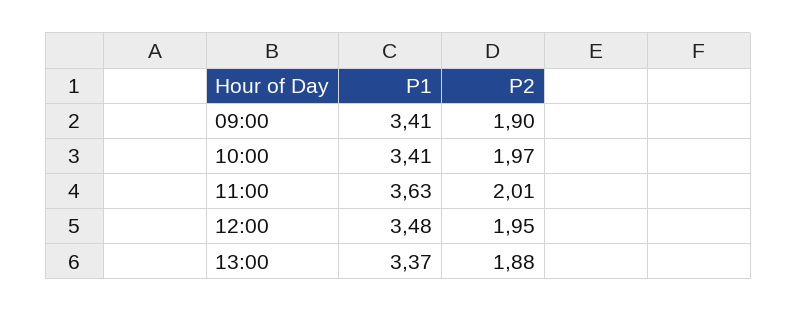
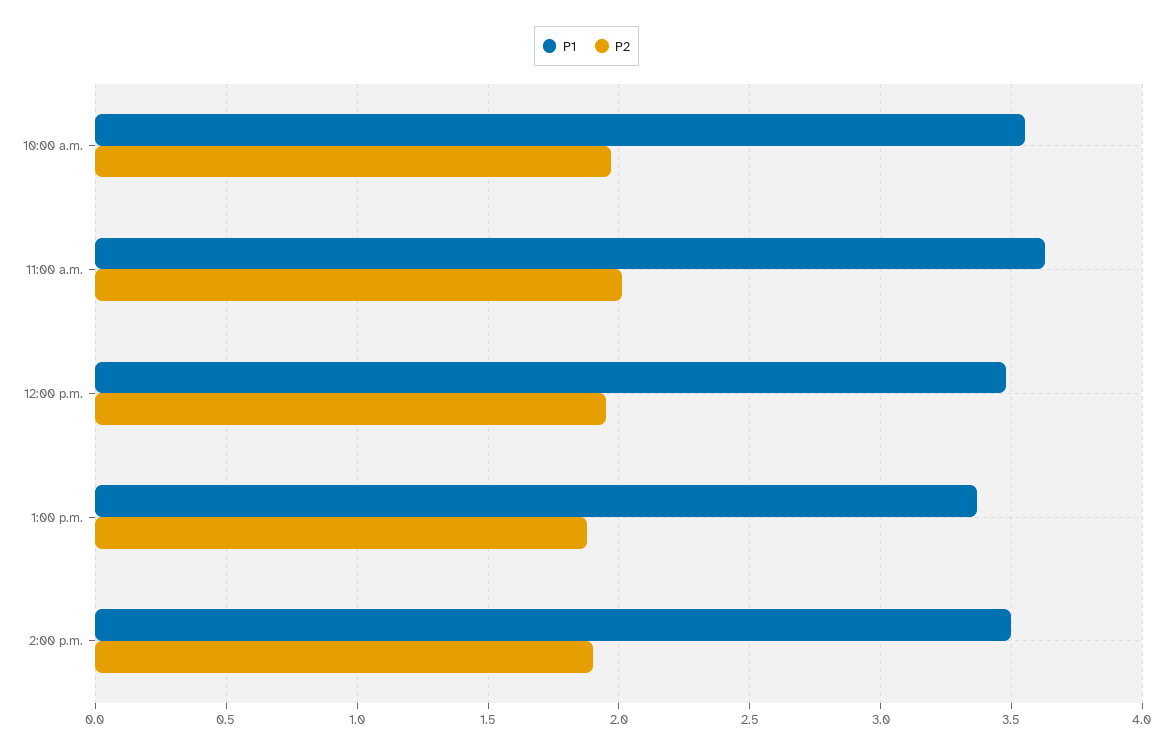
P1, 09:00: 3.41 -> none
P2, 09:00: 1.9 -> none
P1, 10:00: 3.41 -> 3.55
P1, 2:00 p.m.: none -> 3.5
P2, 2:00 p.m.: none -> 1.9

